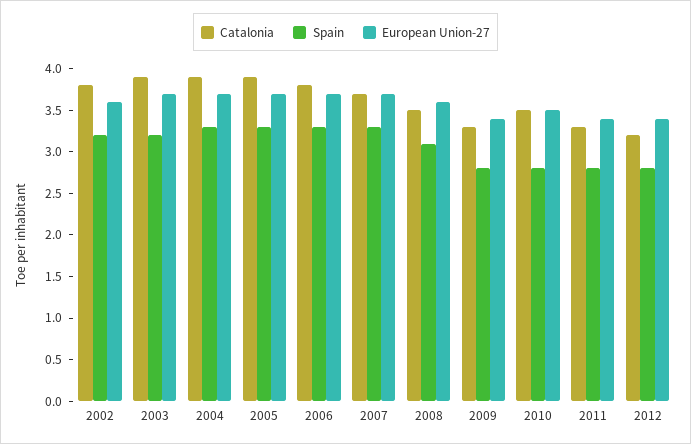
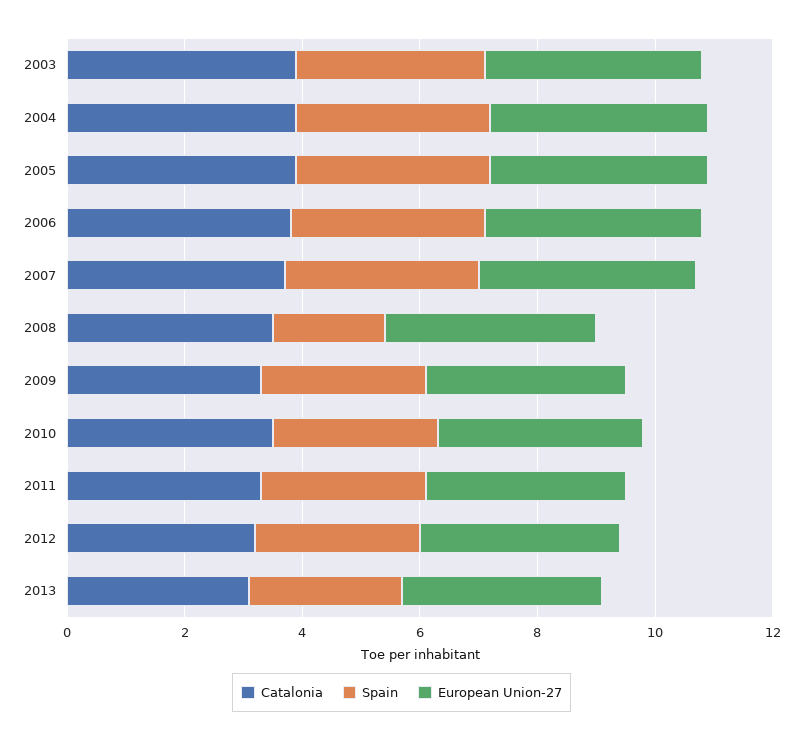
Catalonia, 2002: 3.8 -> none
Spain, 2002: 3.2 -> none
European Union-27, 2002: 3.6 -> none
Spain, 2008: 3.1 -> 2
Catalonia, 2013: none -> 3
Spain, 2013: none -> 2.5
European Union-27, 2013: none -> 3.5

